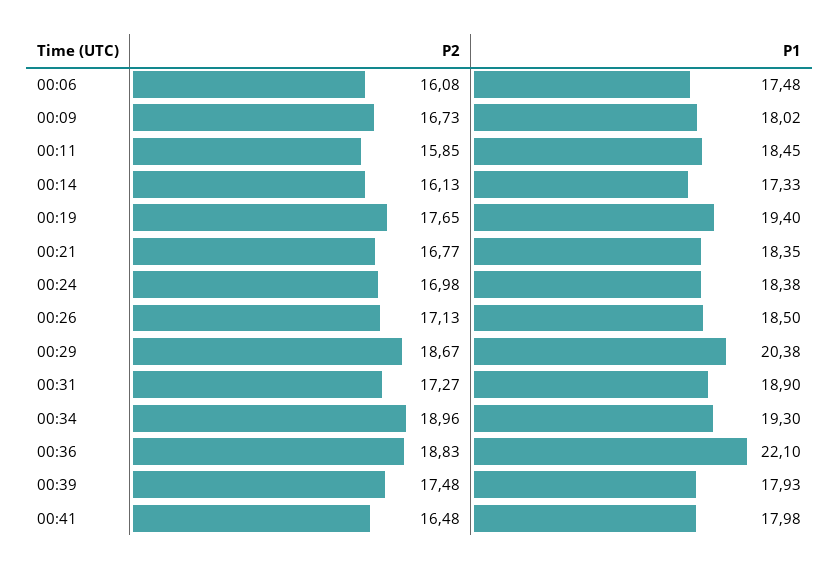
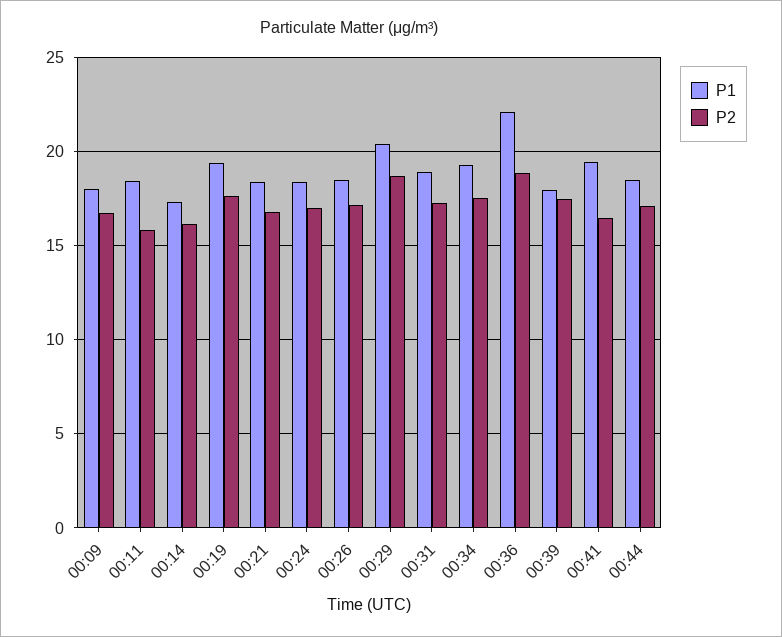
P2, 00:06: 16.08 -> none
P1, 00:06: 17.48 -> none
P2, 00:34: 18.96 -> 17.5
P1, 00:41: 17.98 -> 19.5
P1, 00:44: none -> 18.5
P2, 00:44: none -> 17

